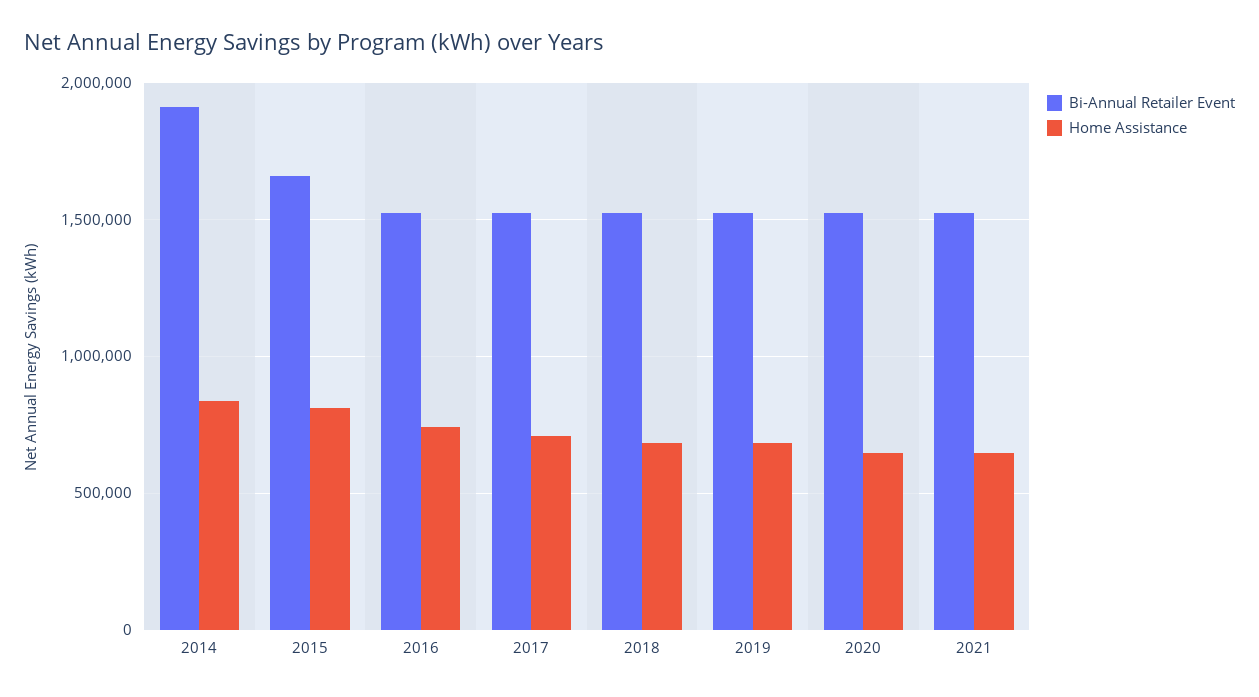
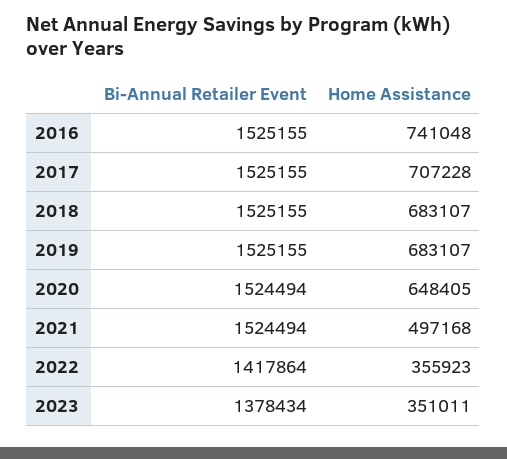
Bi-Annual Retailer Event, 2014: 1900000 -> none
Home Assistance, 2014: 850000 -> none
Bi-Annual Retailer Event, 2015: 1650000 -> none
Home Assistance, 2015: 800000 -> none
Home Assistance, 2021: 650000 -> 497168
Bi-Annual Retailer Event, 2022: none -> 1417864
Home Assistance, 2022: none -> 355923
Bi-Annual Retailer Event, 2023: none -> 1378434
Home Assistance, 2023: none -> 351011

